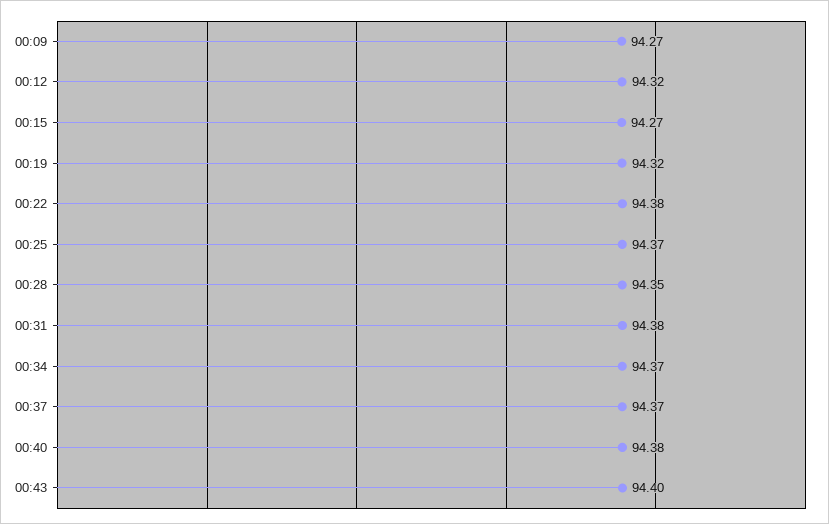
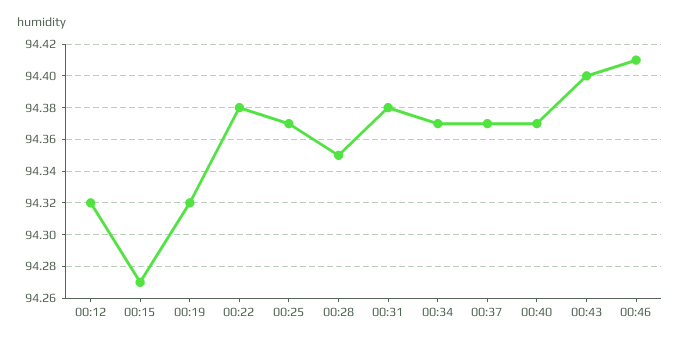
00:09: 94.27 -> none
00:40: 94.38 -> 94.37
00:46: none -> 94.41

